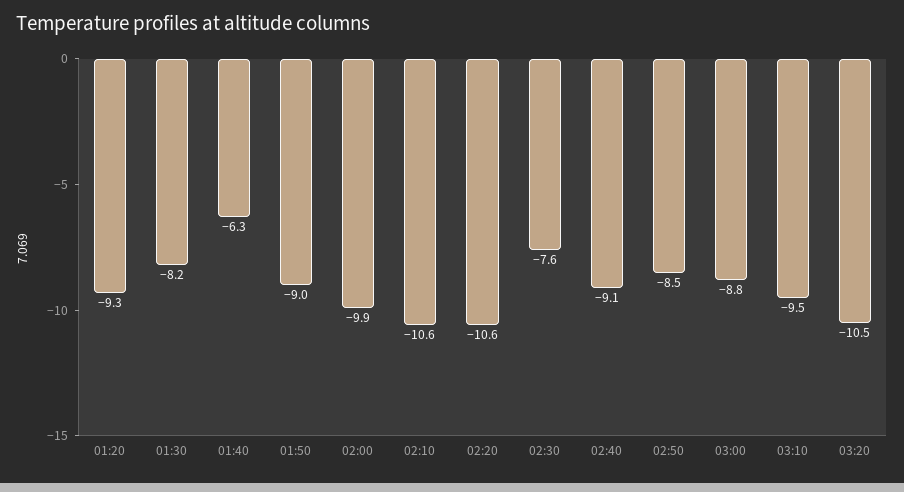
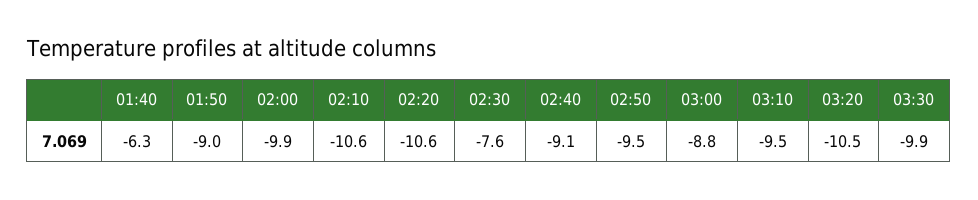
01:20: -9.3 -> none
01:30: -8.2 -> none
02:50: -8.5 -> -9.5
03:30: none -> -9.9

